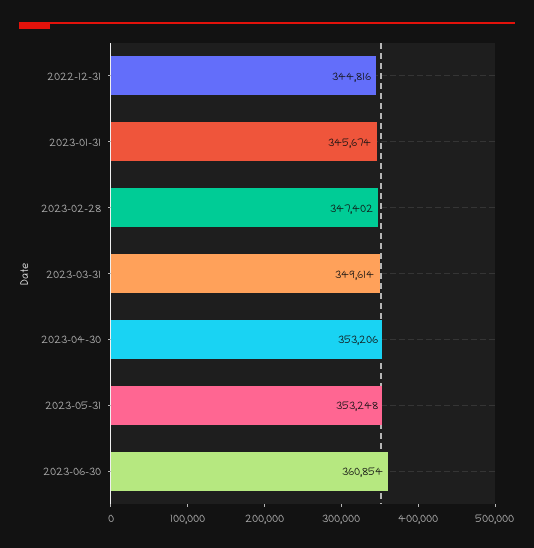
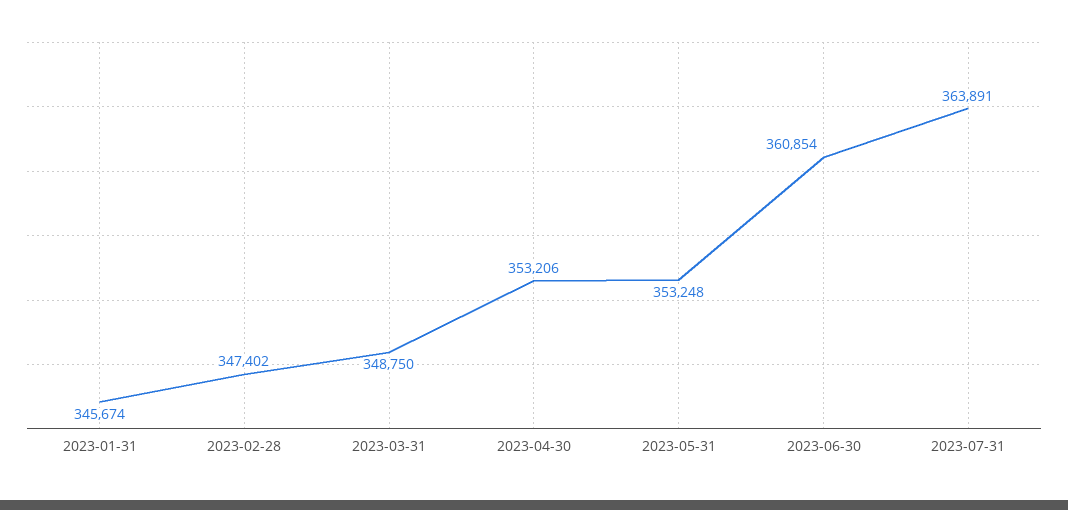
2022-12-31: 344816 -> none
2023-03-31: 349614 -> 348750
2023-07-31: none -> 363891

